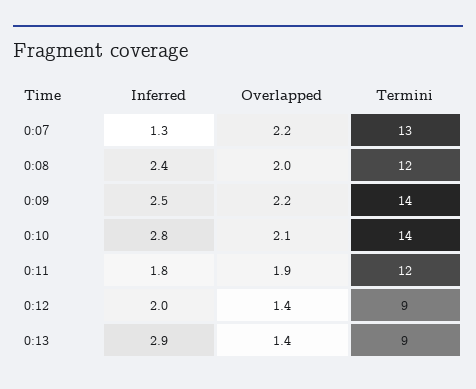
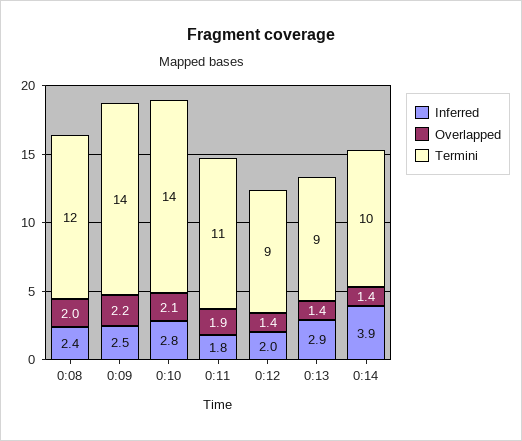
Inferred, 0:07: 1.3 -> none
Overlapped, 0:07: 2.2 -> none
Termini, 0:07: 13 -> none
Termini, 0:11: 12 -> 11
Inferred, 0:14: none -> 3.9
Overlapped, 0:14: none -> 1.4
Termini, 0:14: none -> 10

